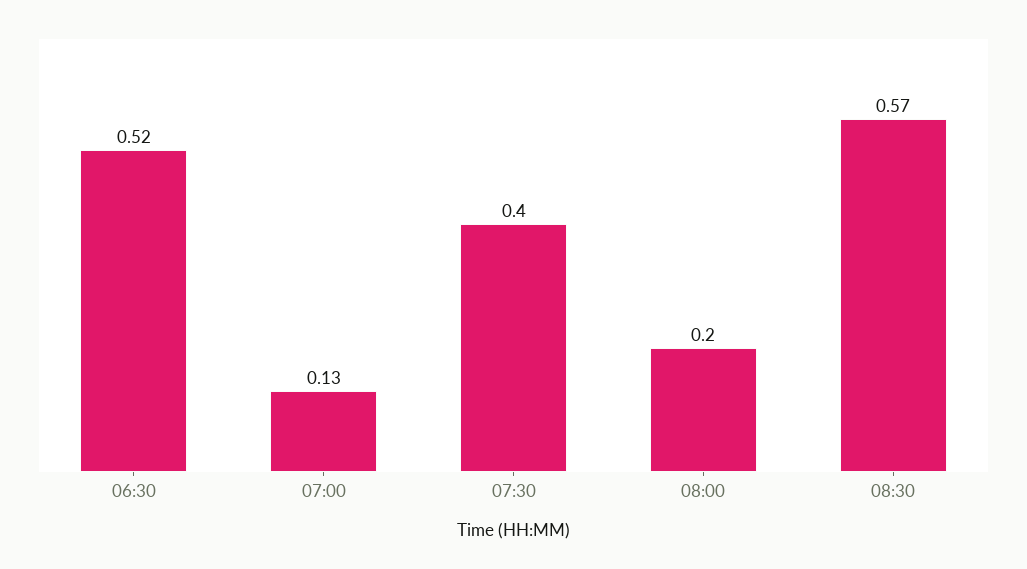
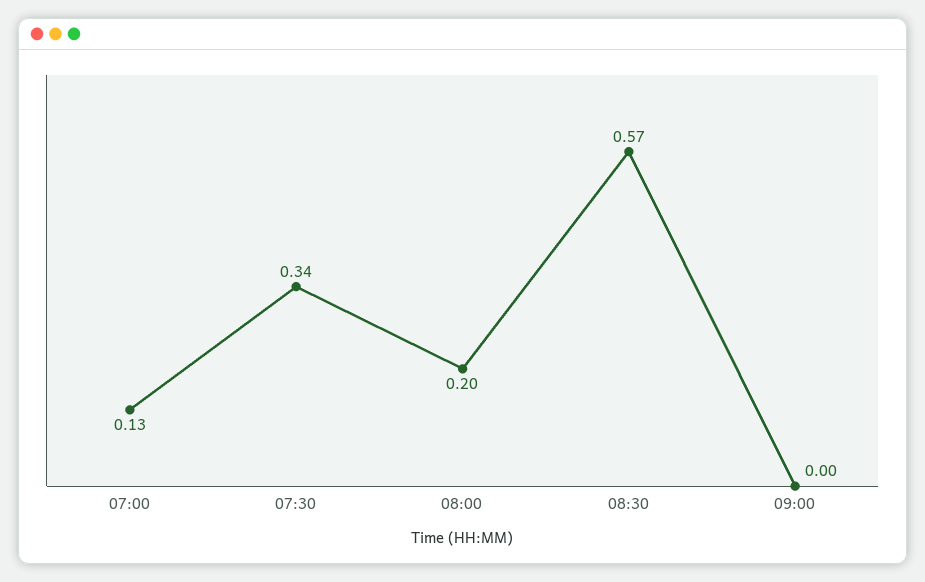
06:30: 0.52 -> none
07:30: 0.4 -> 0.34
09:00: none -> 0

